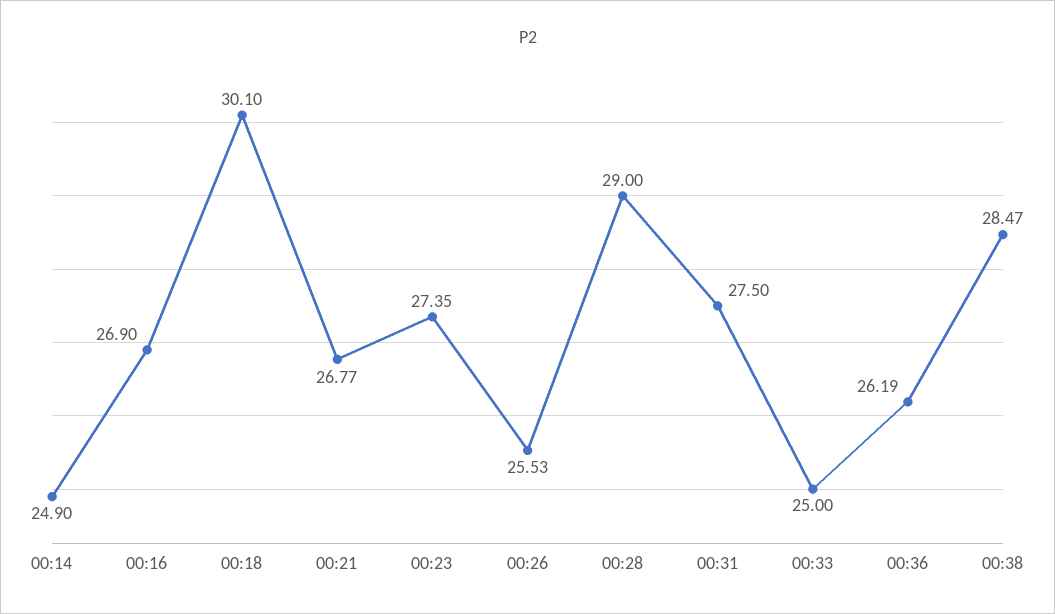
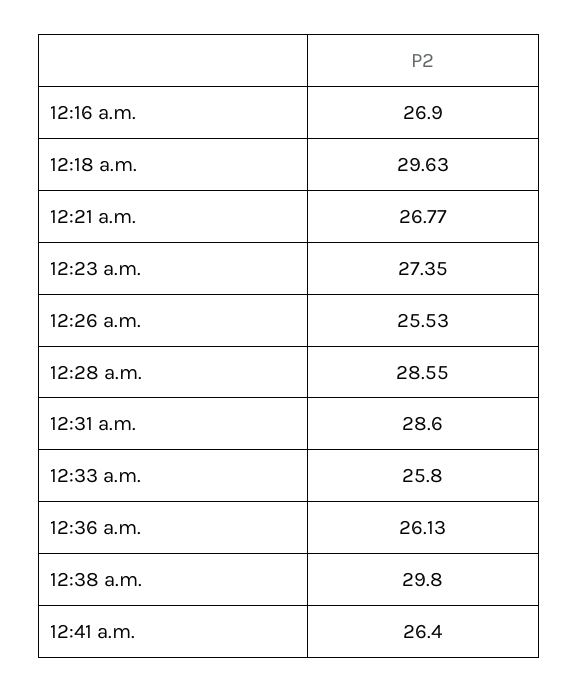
00:14: 24.9 -> none
00:18: 30.1 -> 29.63
00:28: 29 -> 28.55
00:31: 27.5 -> 28.6
00:33: 25 -> 25.8
00:36: 26.19 -> 26.13
00:38: 28.47 -> 29.8
12:41 a.m.: none -> 26.4

